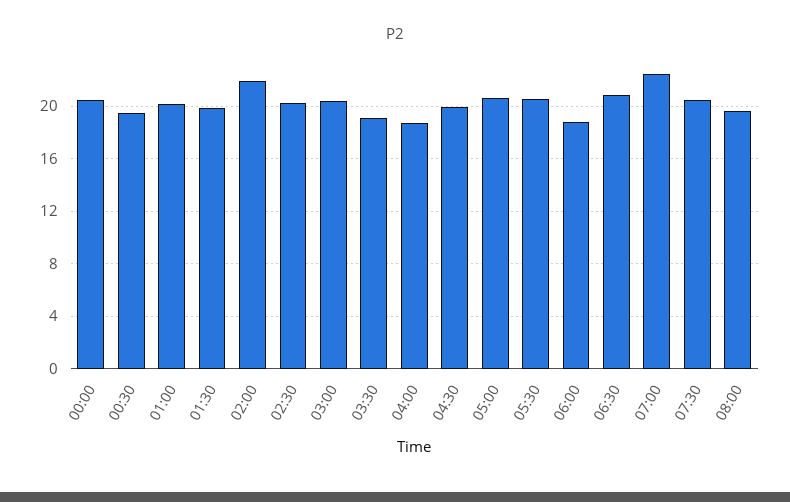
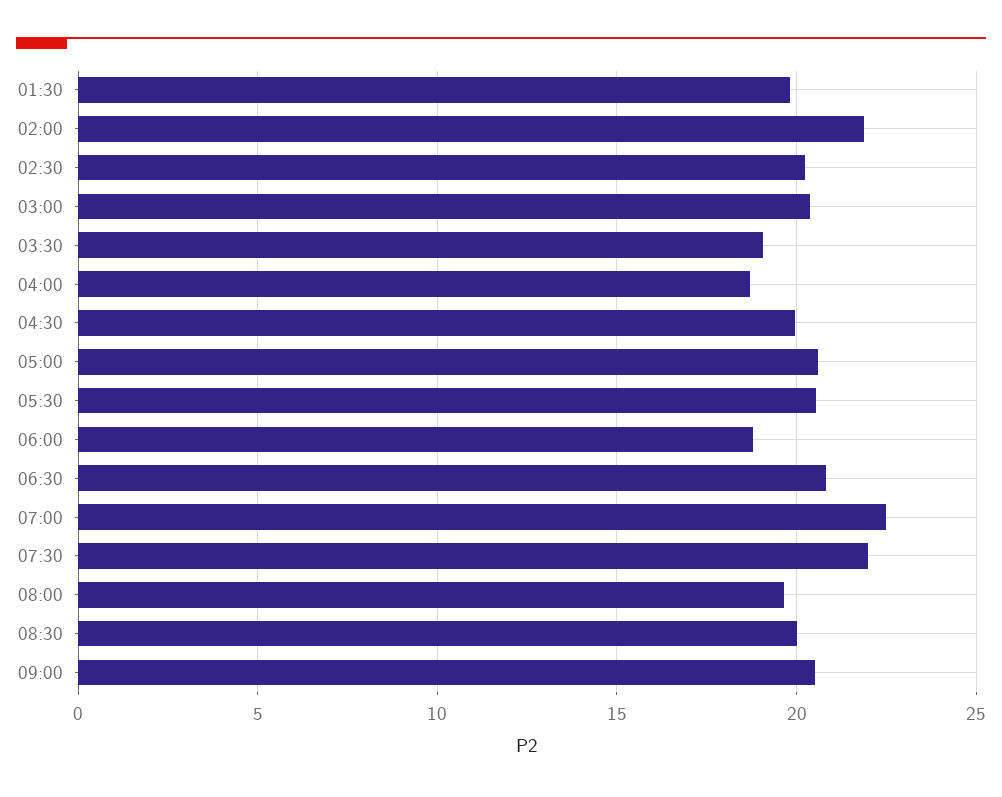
00:00: 20.5 -> none
00:30: 19.5 -> none
01:00: 20 -> none
07:30: 20.5 -> 22
08:30: none -> 20
09:00: none -> 20.5

